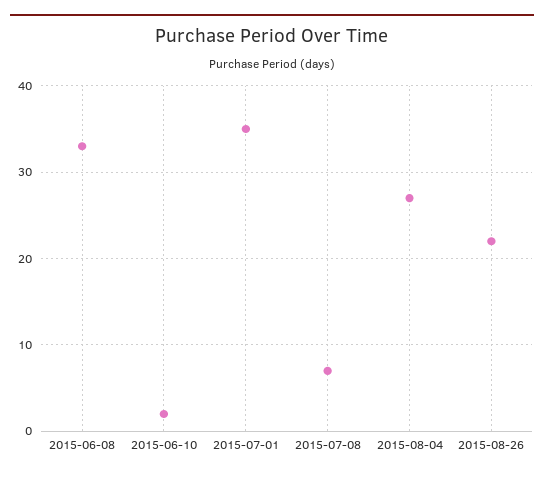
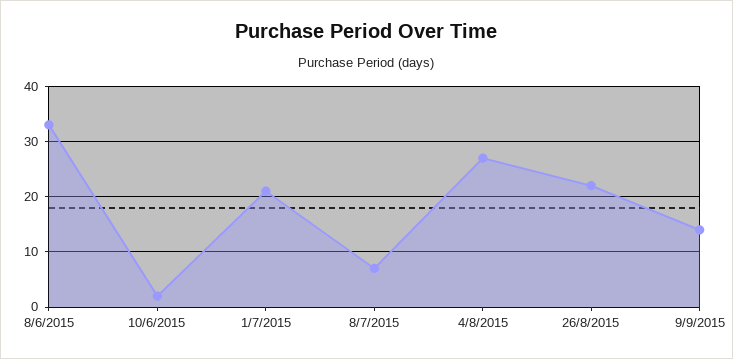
2015-07-01: 35 -> 20
9/9/2015: none -> 15

